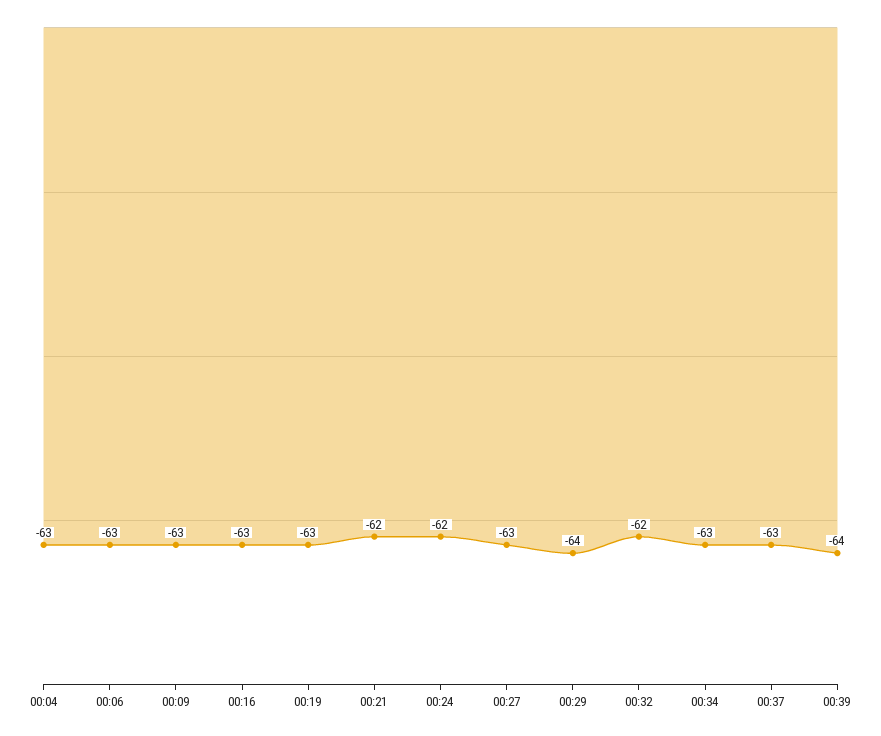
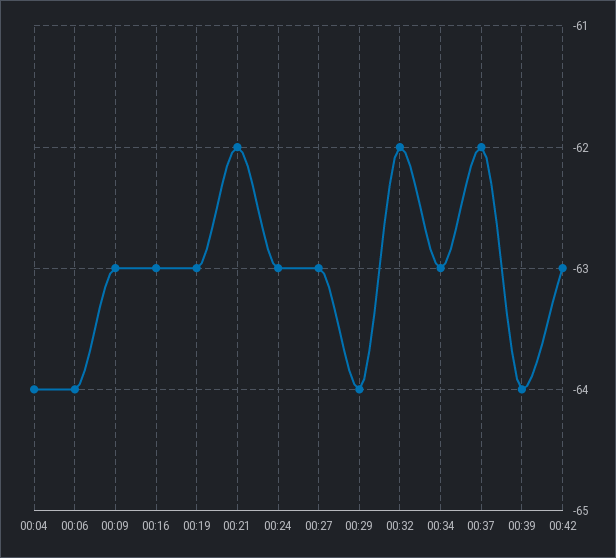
00:04: -63 -> -64
00:06: -63 -> -64
00:24: -62 -> -63
00:37: -63 -> -62
00:42: none -> -63

